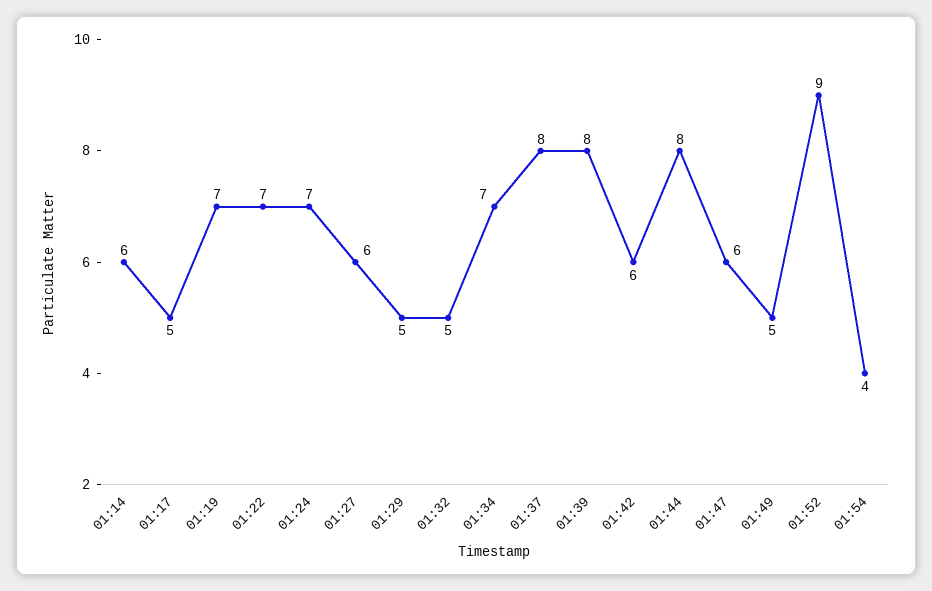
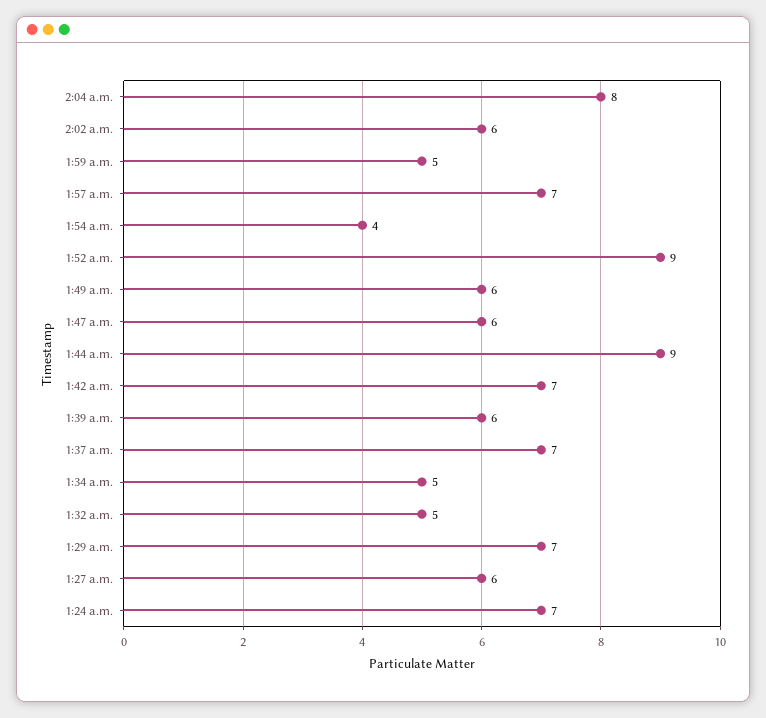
01:14: 6 -> none
01:17: 5 -> none
01:19: 7 -> none
01:22: 7 -> none
01:29: 5 -> 7
01:34: 7 -> 5
01:37: 8 -> 7
01:39: 8 -> 6
01:42: 6 -> 7
01:44: 8 -> 9
01:49: 5 -> 6
2:04 a.m.: none -> 8
2:02 a.m.: none -> 6
1:59 a.m.: none -> 5
1:57 a.m.: none -> 7

